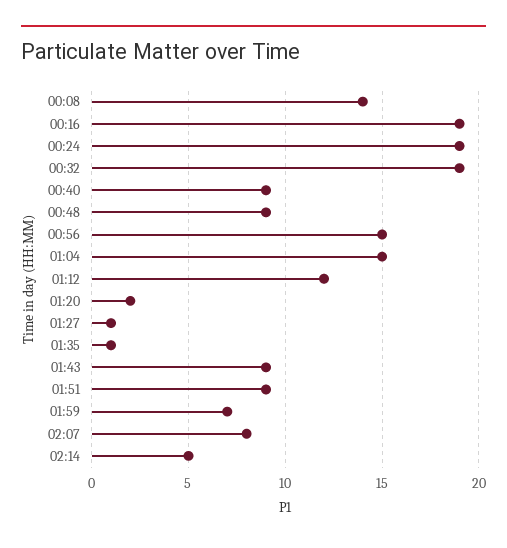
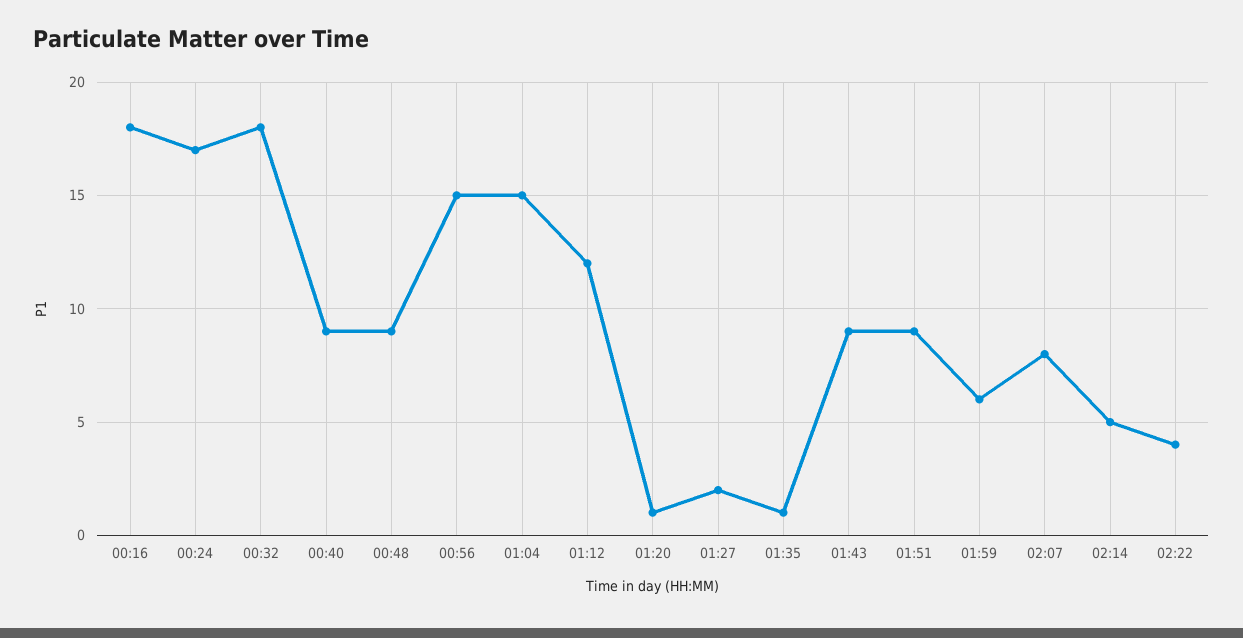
00:08: 14 -> none
00:16: 19 -> 18
00:24: 19 -> 17
00:32: 19 -> 18
01:20: 2 -> 1
01:27: 1 -> 2
01:59: 7 -> 6
02:22: none -> 4

